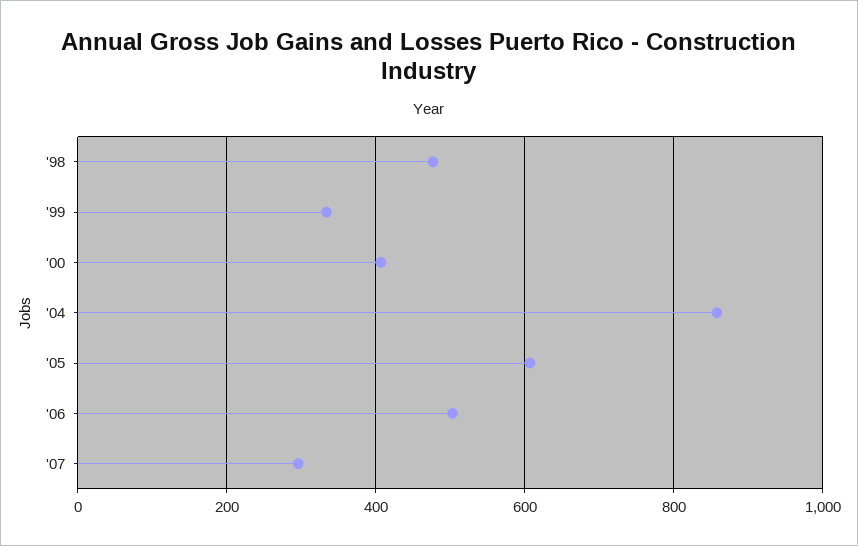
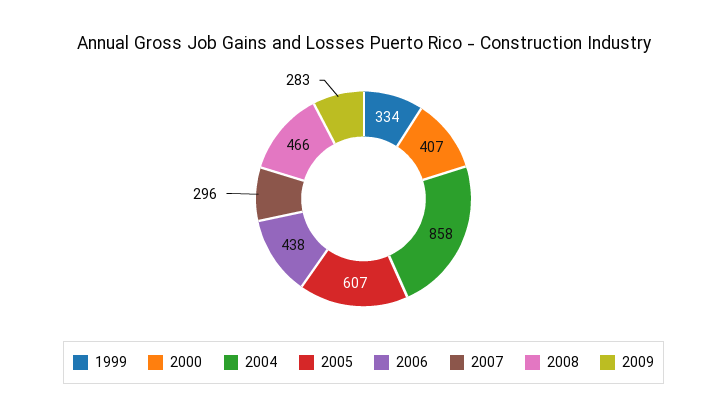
'98: 480 -> none
'06: 500 -> 438
2008: none -> 466
2009: none -> 283

